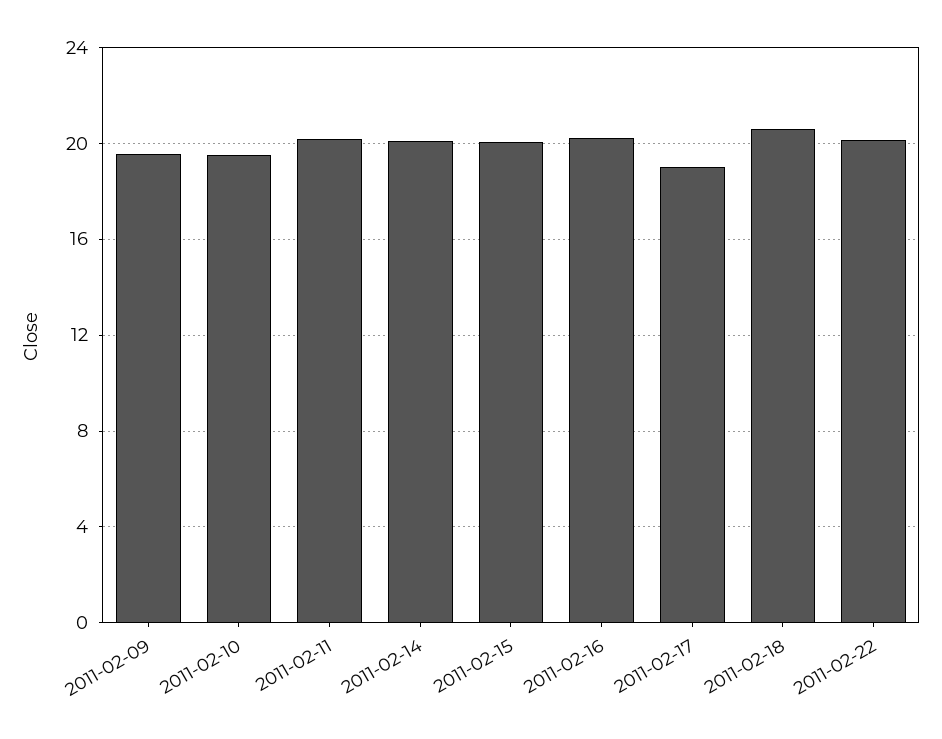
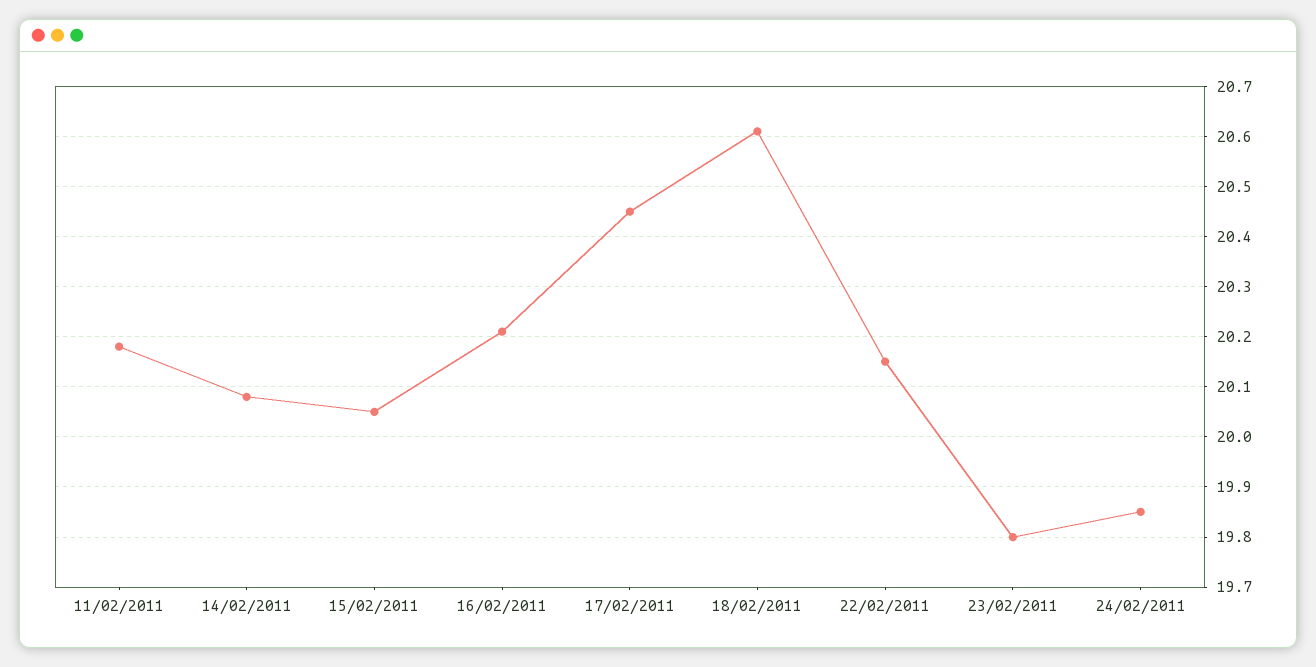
2011-02-09: 19.5 -> none
2011-02-10: 19.5 -> none
2011-02-17: 19 -> 20.45
23/02/2011: none -> 19.8
24/02/2011: none -> 19.85

